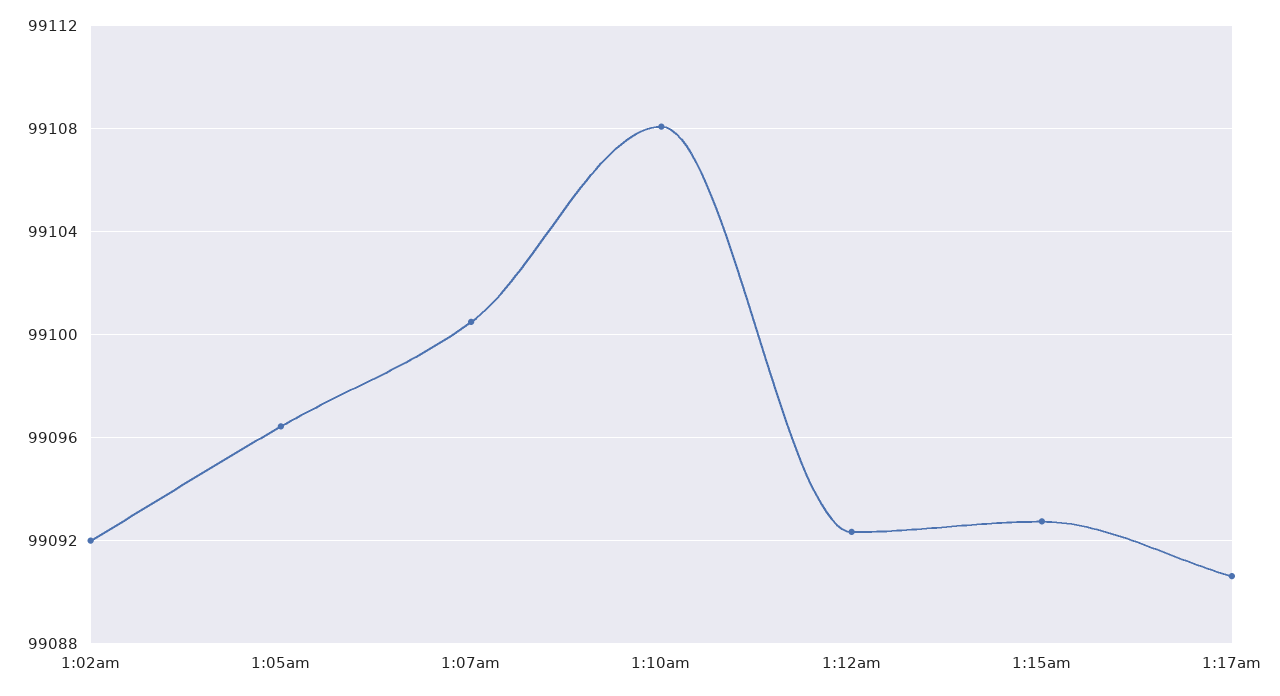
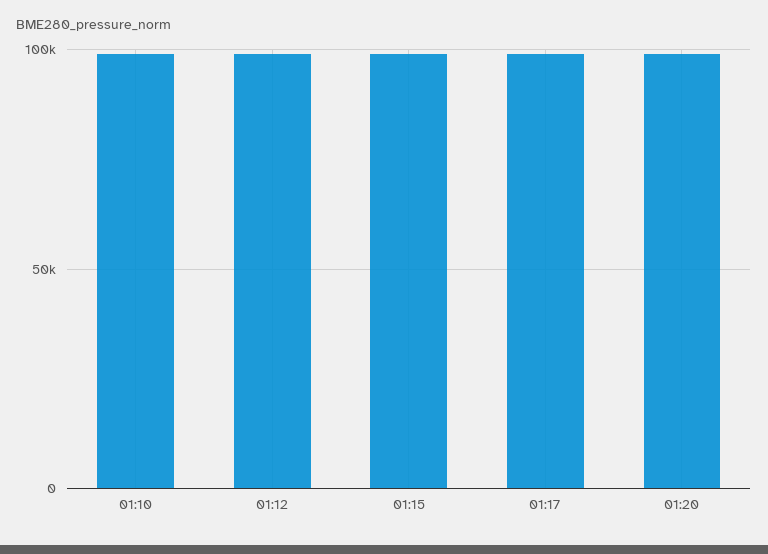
1:02am: 99092 -> none
1:05am: 99096.5 -> none
1:07am: 99100.5 -> none
01:20: none -> 100000

